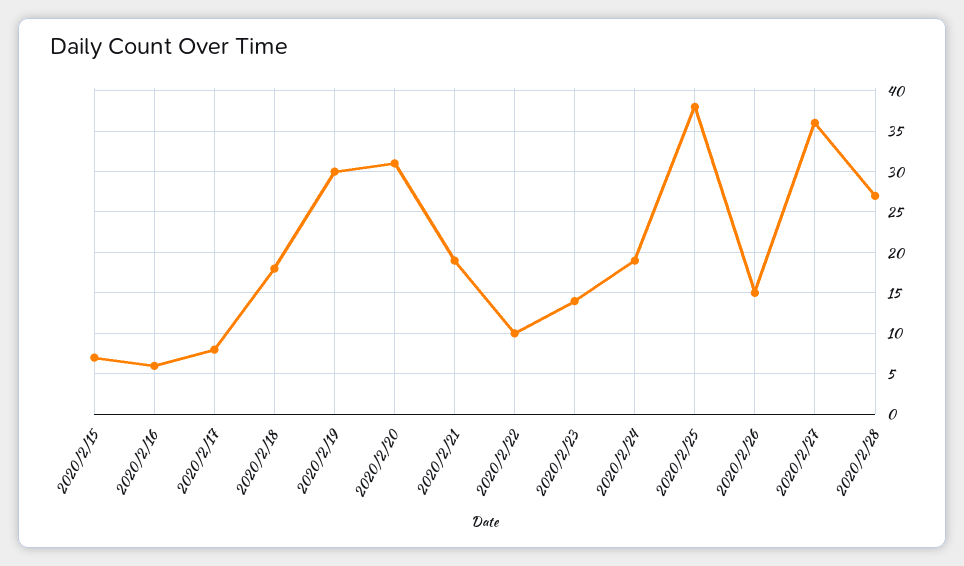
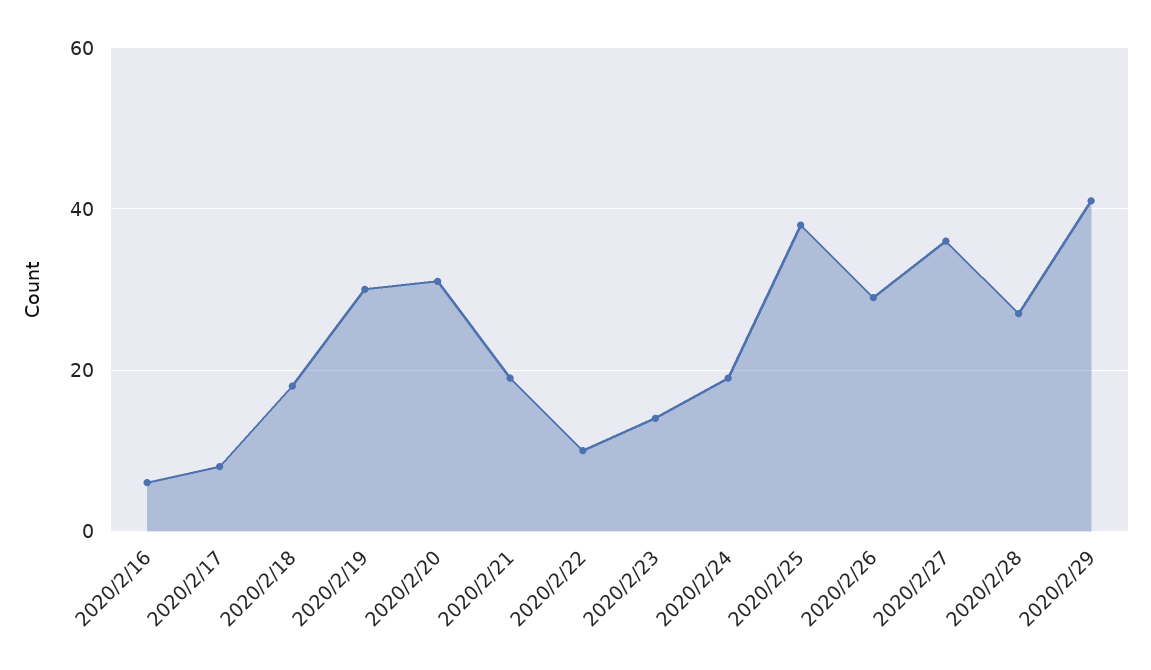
2020/2/15: 7 -> none
2020/2/26: 15 -> 30
2020/2/29: none -> 40

